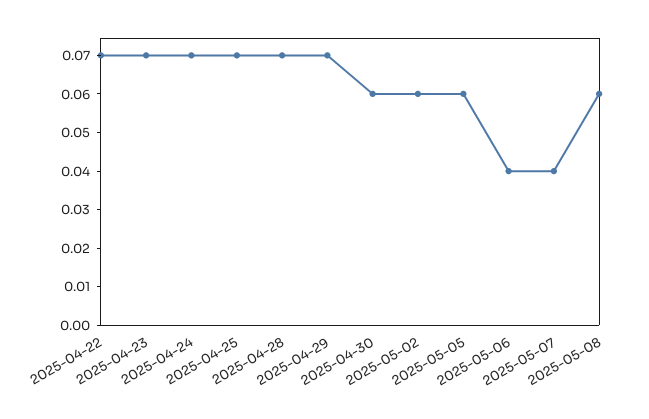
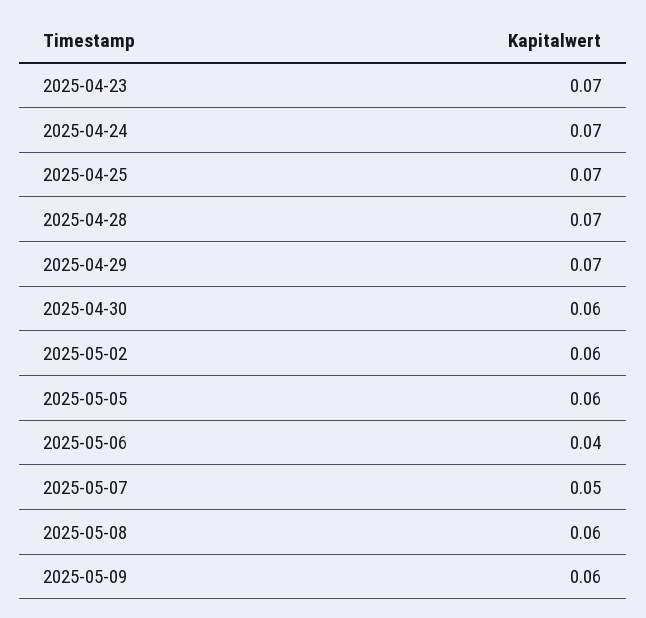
2025-04-22: 0.07 -> none
2025-05-07: 0.04 -> 0.05
2025-05-09: none -> 0.06

